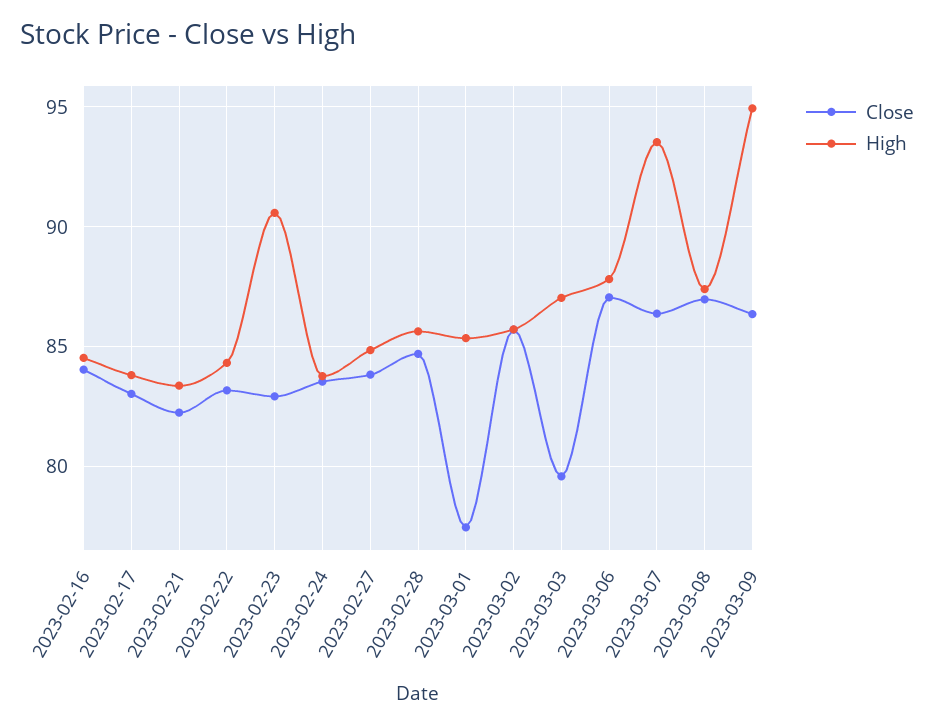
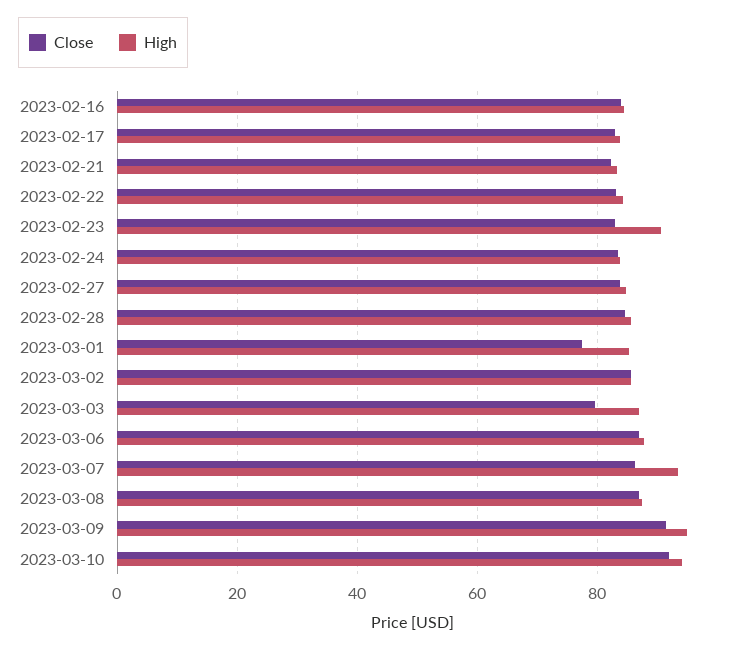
Close, 2023-03-09: 86.5 -> 92
Close, 2023-03-10: none -> 92
High, 2023-03-10: none -> 94

